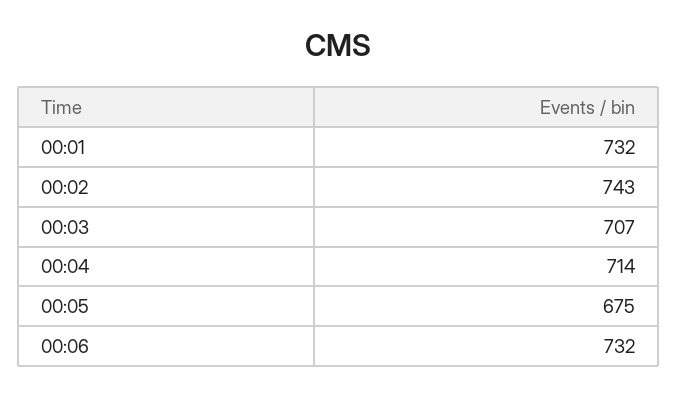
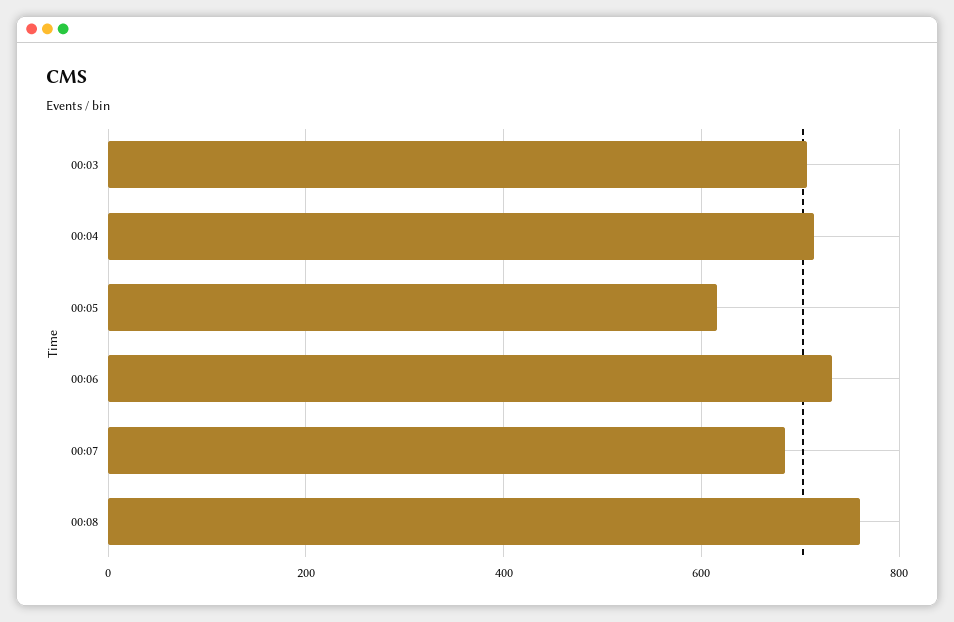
00:01: 732 -> none
00:02: 743 -> none
00:05: 675 -> 620
00:07: none -> 680
00:08: none -> 760

